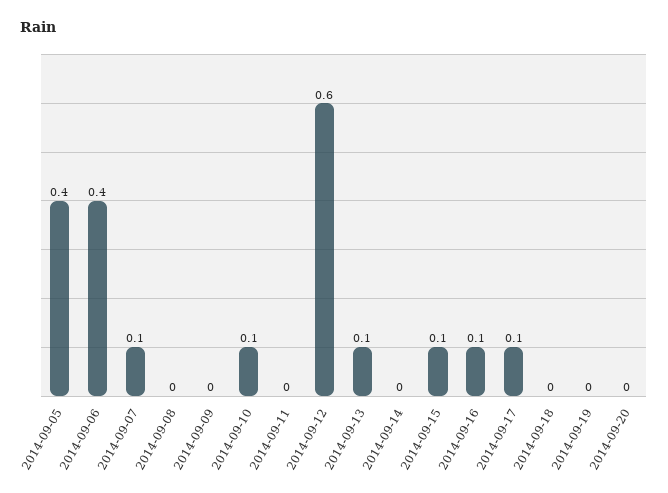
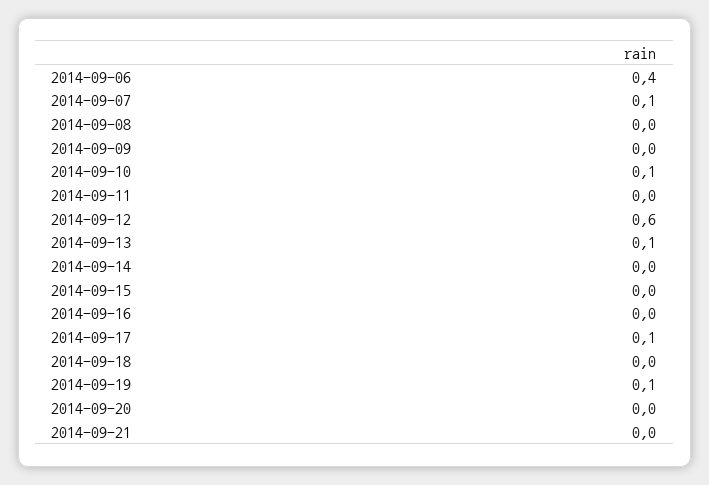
2014-09-05: 0.4 -> none
2014-09-15: 0.1 -> 0
2014-09-16: 0.1 -> 0
2014-09-19: 0 -> 0.1
2014-09-21: none -> 0

